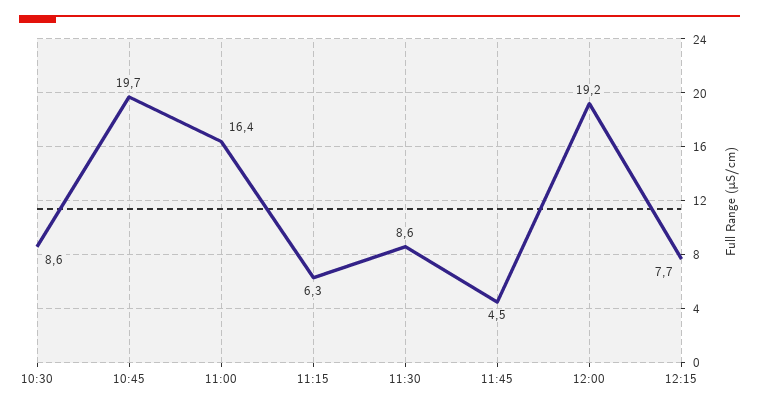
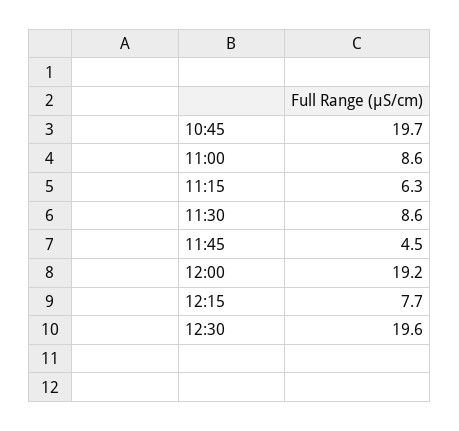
10:30: 8.6 -> none
11:00: 16.4 -> 8.6
12:30: none -> 19.6

